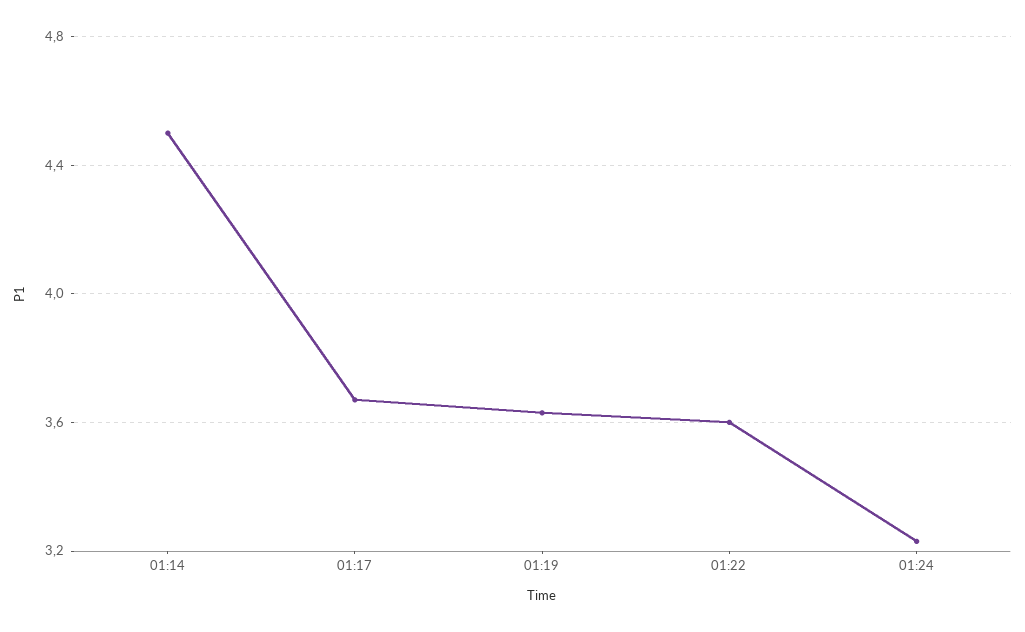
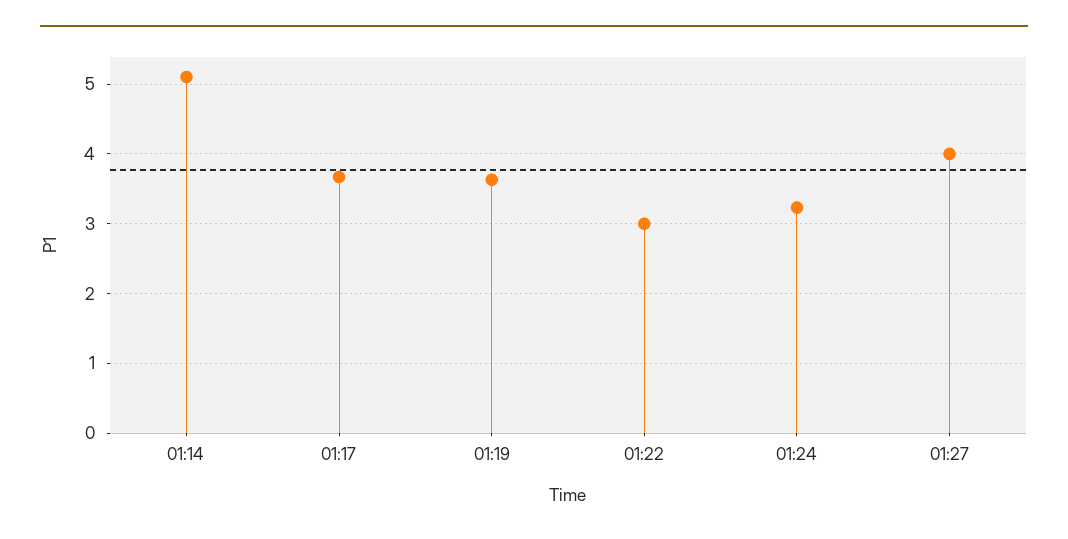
01:14: 4.5 -> 5.1
01:22: 3.6 -> 3
01:27: none -> 4

